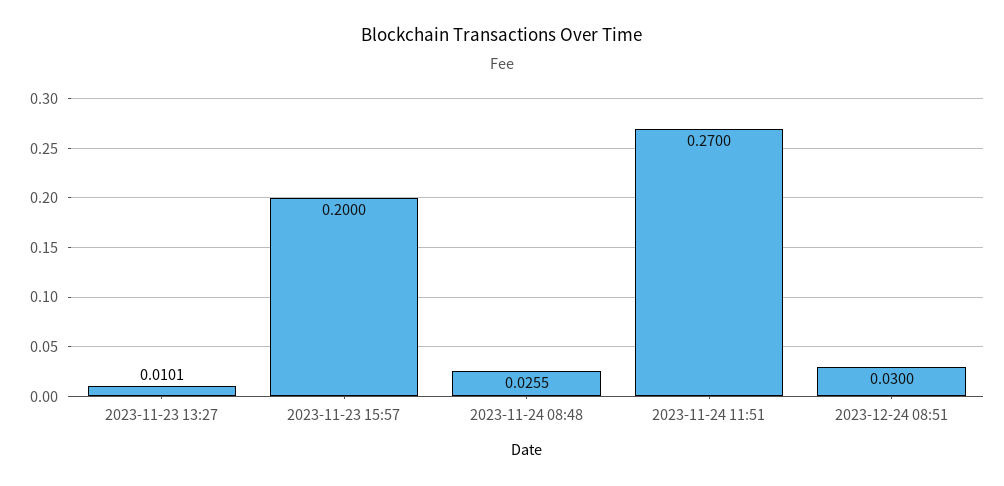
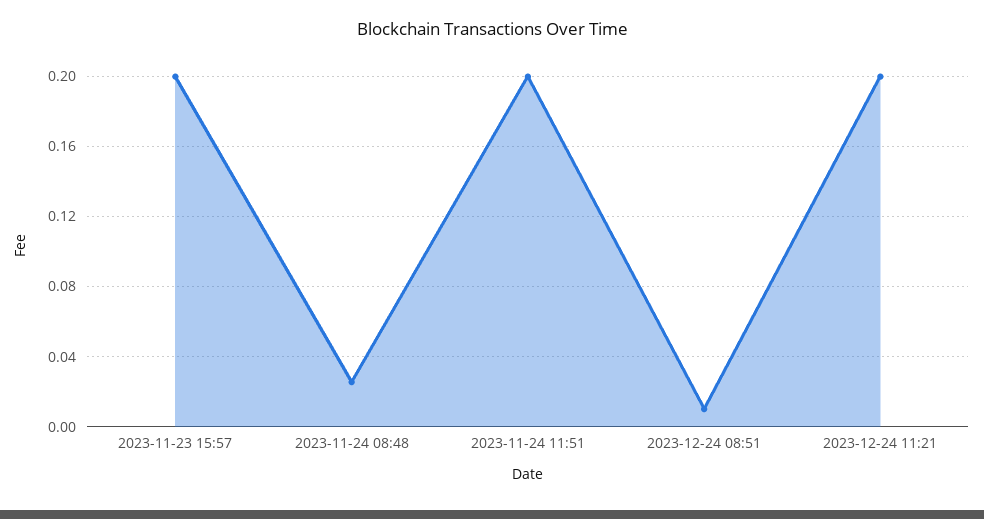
2023-11-23 13:27: 0.0101 -> none
2023-11-24 11:51: 0.27 -> 0.2
2023-12-24 08:51: 0.03 -> 0.01
2023-12-24 11:21: none -> 0.2

